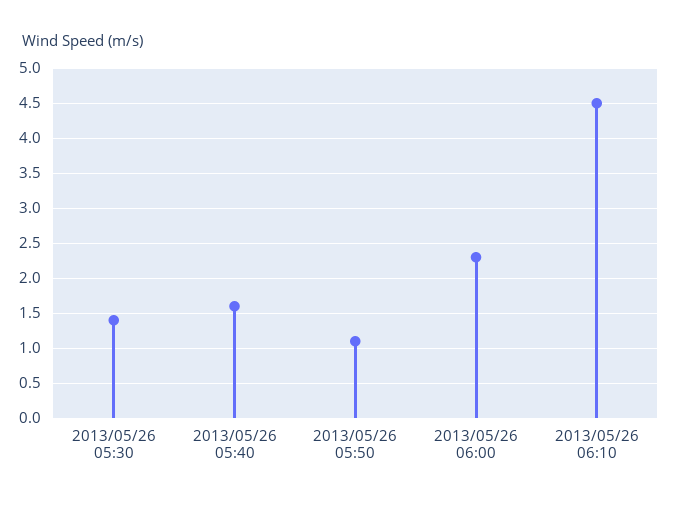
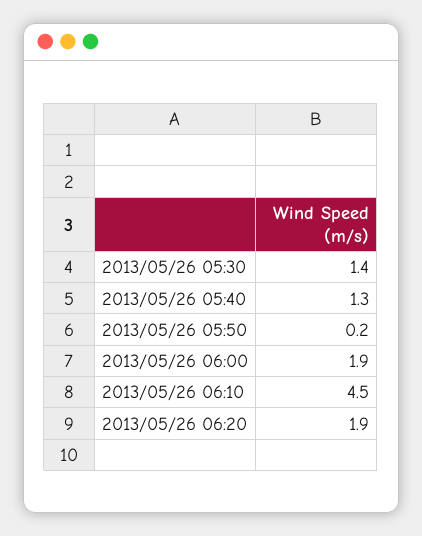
2013/05/26 05:40: 1.6 -> 1.3
2013/05/26 05:50: 1.1 -> 0.2
2013/05/26 06:00: 2.3 -> 1.9
2013/05/26 06:20: none -> 1.9

